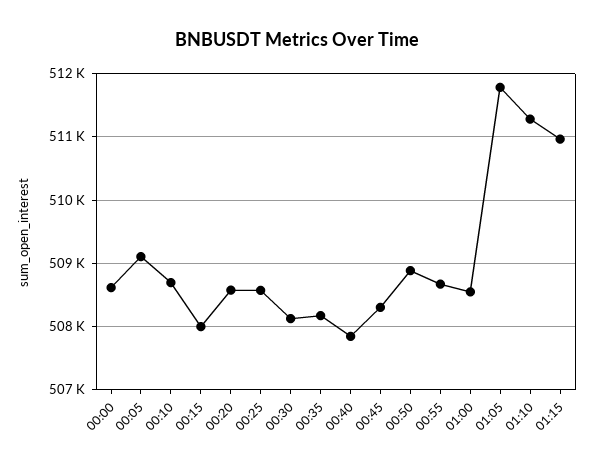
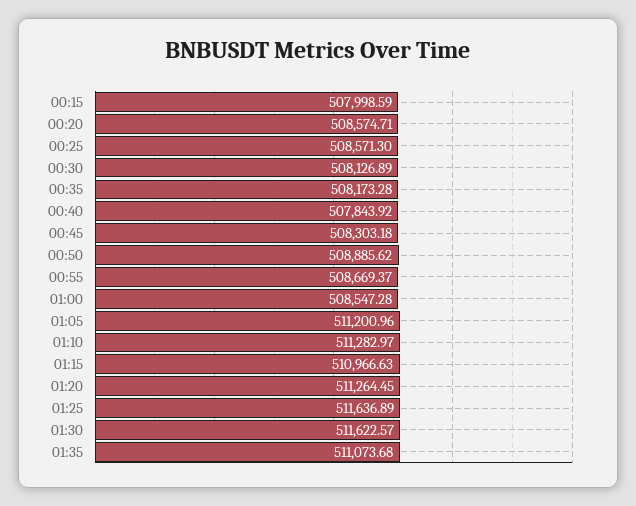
00:00: 508600 -> none
00:05: 509100 -> none
00:10: 508700 -> none
01:05: 511800 -> 511200.96
01:20: none -> 511264.45
01:25: none -> 511636.89
01:30: none -> 511622.57
01:35: none -> 511073.68

